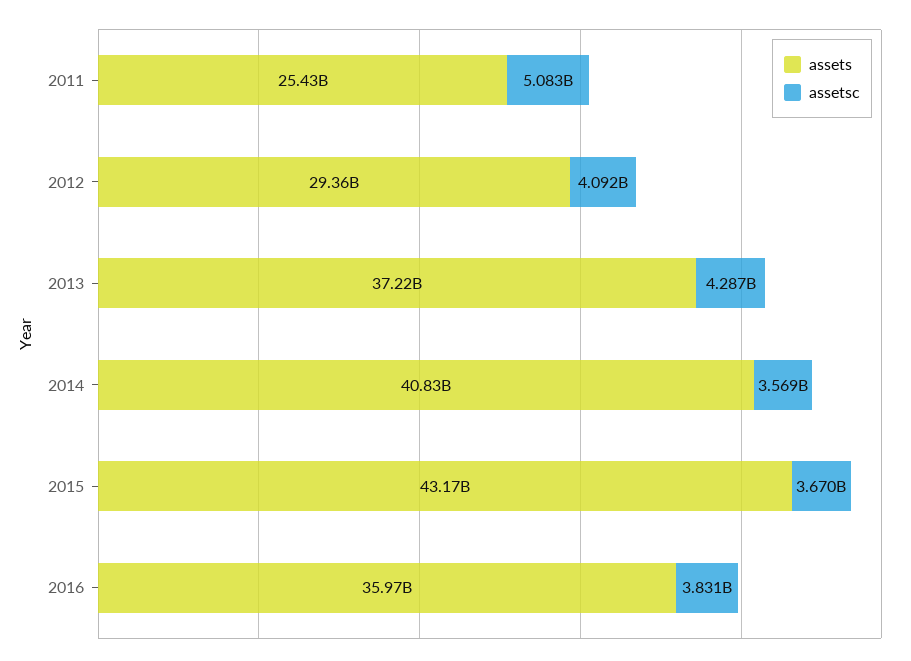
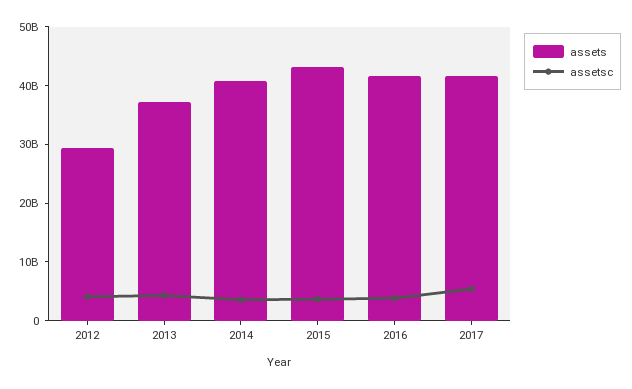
assets, 2011: 25430000000 -> none
assetsc, 2011: 5083000000 -> none
assets, 2016: 35970000000 -> 42000000000
assets, 2017: none -> 42000000000
assetsc, 2017: none -> 6000000000

